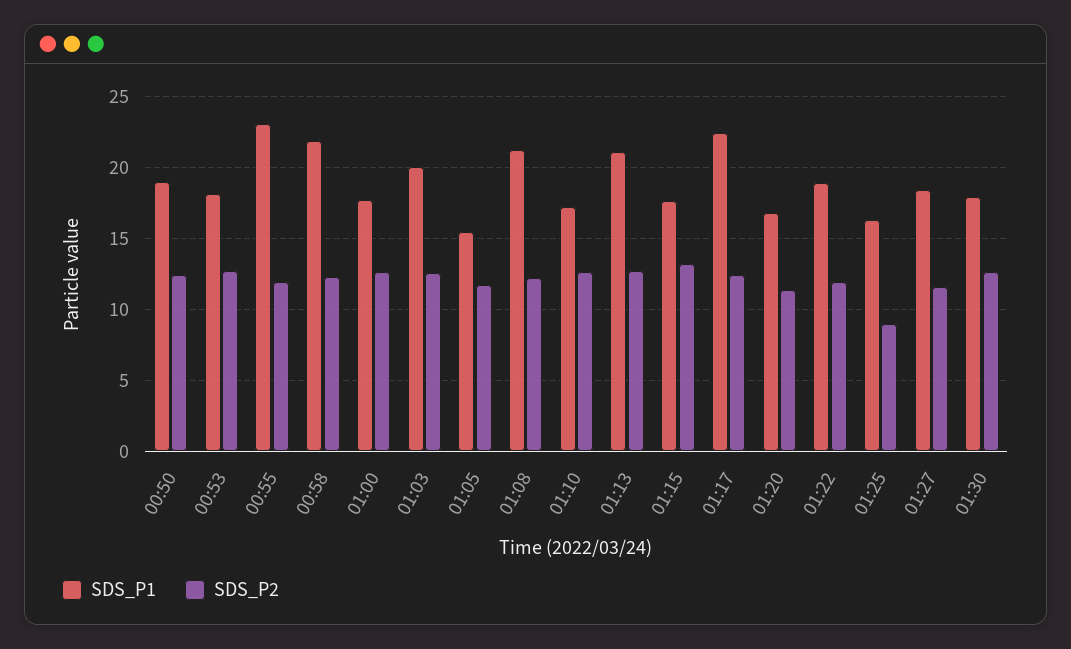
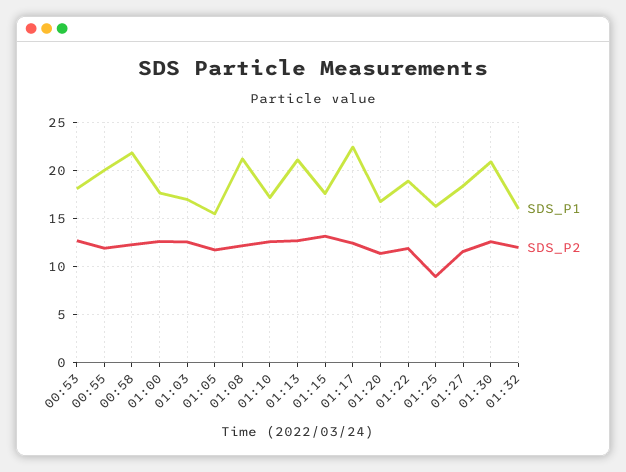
SDS_P1, 00:50: 19 -> none
SDS_P2, 00:50: 12.5 -> none
SDS_P1, 00:55: 23 -> 20
SDS_P1, 01:03: 20 -> 17
SDS_P1, 01:30: 18 -> 21
SDS_P1, 01:32: none -> 16
SDS_P2, 01:32: none -> 12

